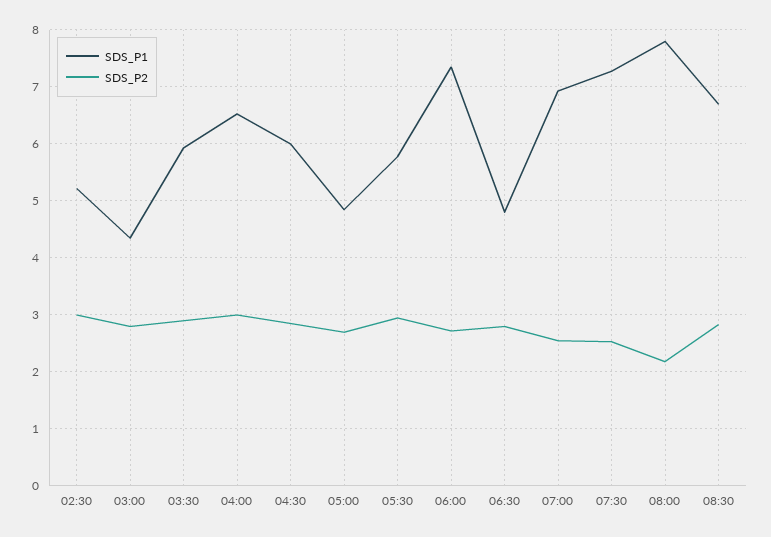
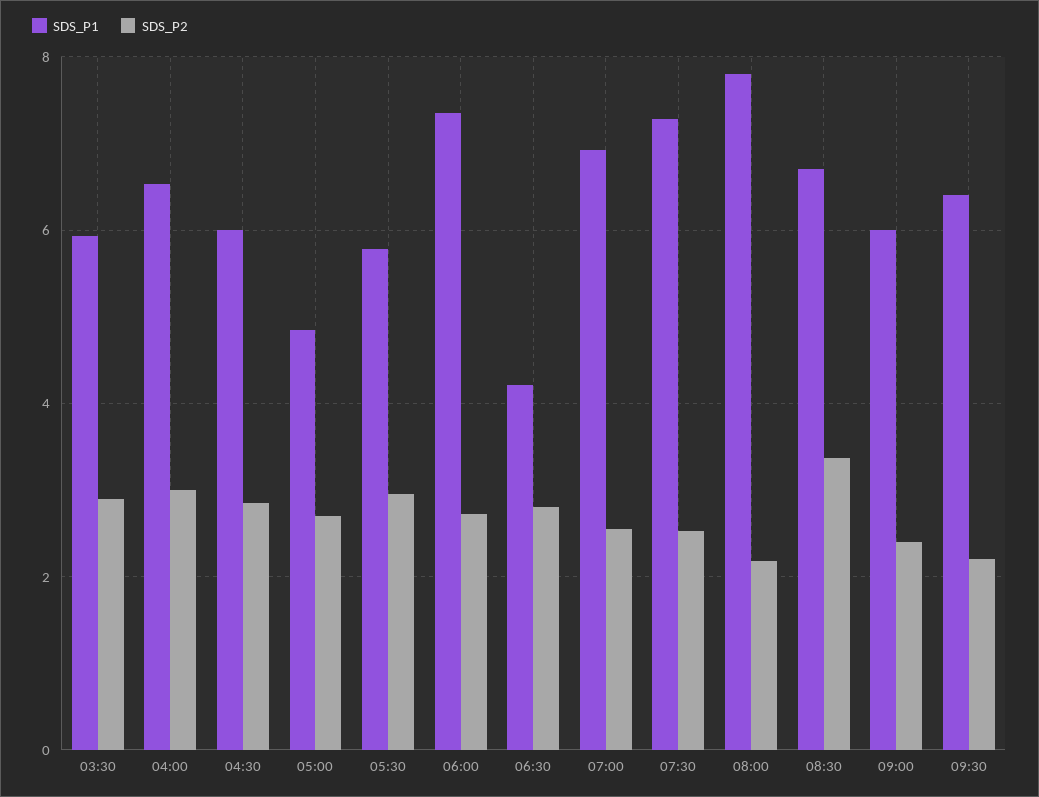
SDS_P1, 02:30: 5.2 -> none
SDS_P2, 02:30: 3 -> none
SDS_P1, 03:00: 4.4 -> none
SDS_P2, 03:00: 2.8 -> none
SDS_P1, 06:30: 4.8 -> 4.2
SDS_P2, 08:30: 2.8 -> 3.4
SDS_P1, 09:00: none -> 6
SDS_P2, 09:00: none -> 2.4
SDS_P1, 09:30: none -> 6.4
SDS_P2, 09:30: none -> 2.2

